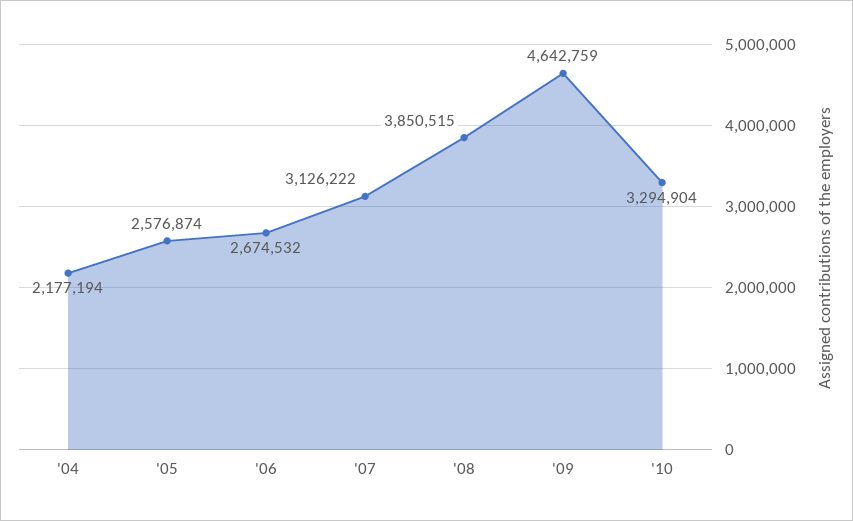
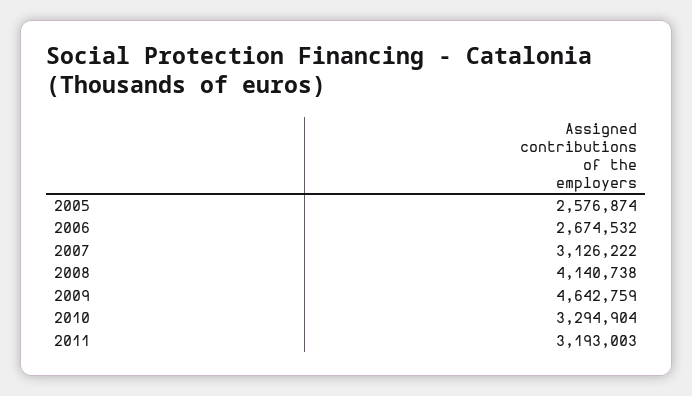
'04: 2177194 -> none
'08: 3850515 -> 4140738
2011: none -> 3193003

